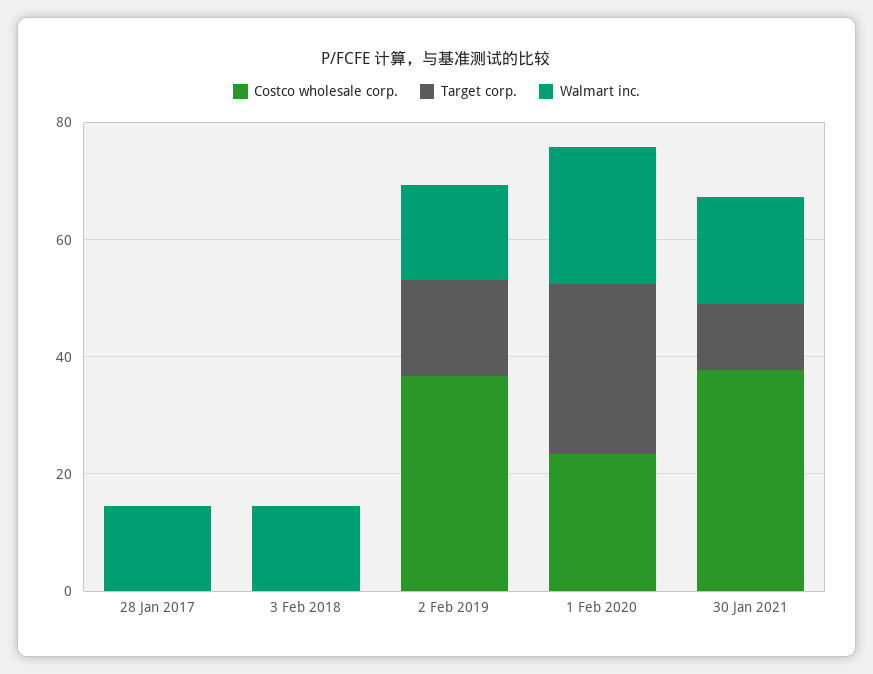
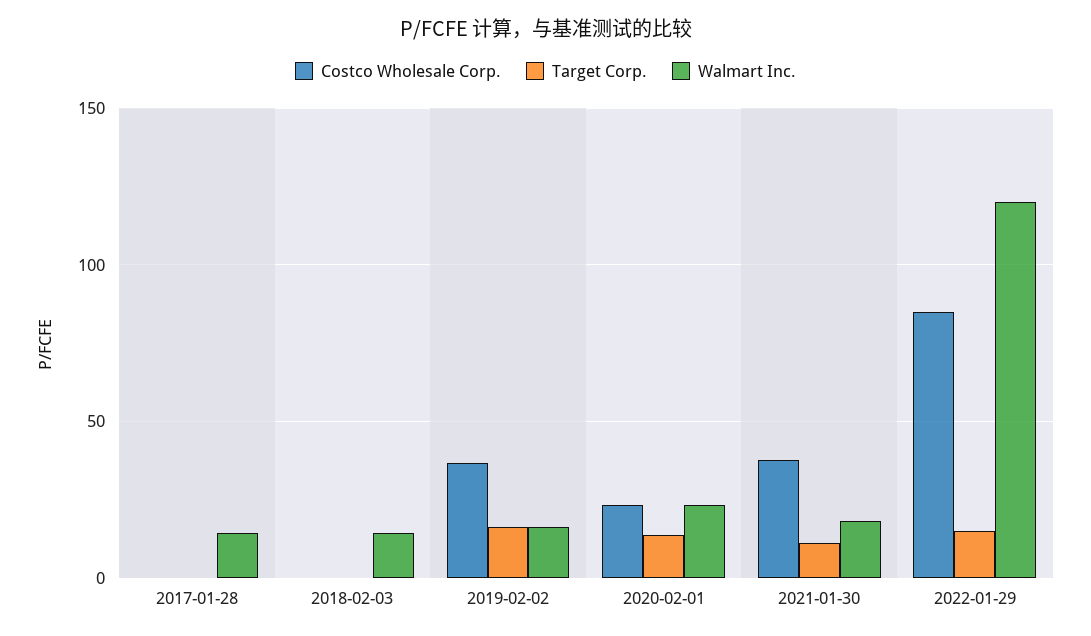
Target corp., 1 Feb 2020: 30 -> 15
Costco wholesale corp., 2022-01-29: none -> 85
Target corp., 2022-01-29: none -> 15
Walmart inc., 2022-01-29: none -> 120

